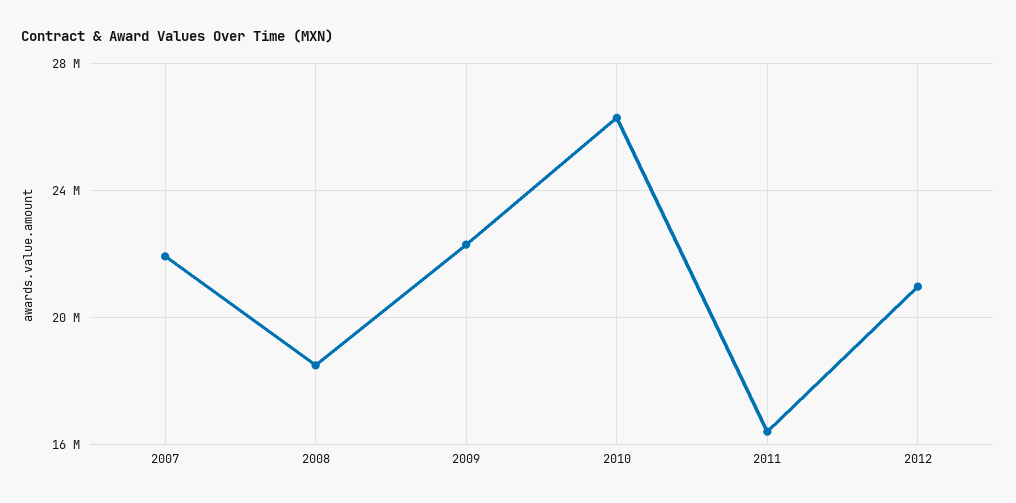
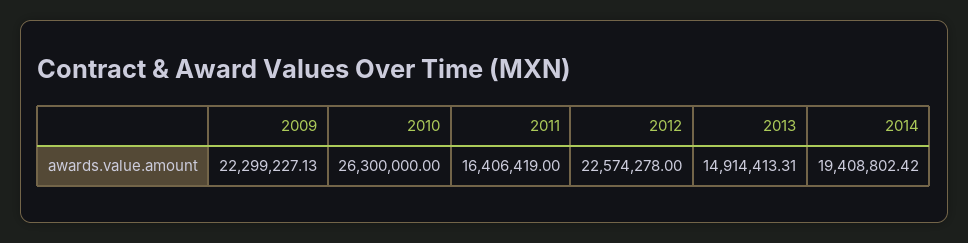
2007: 22000000 -> none
2008: 18500000 -> none
2012: 21000000 -> 22574278
2013: none -> 14914413.31
2014: none -> 19408802.42

